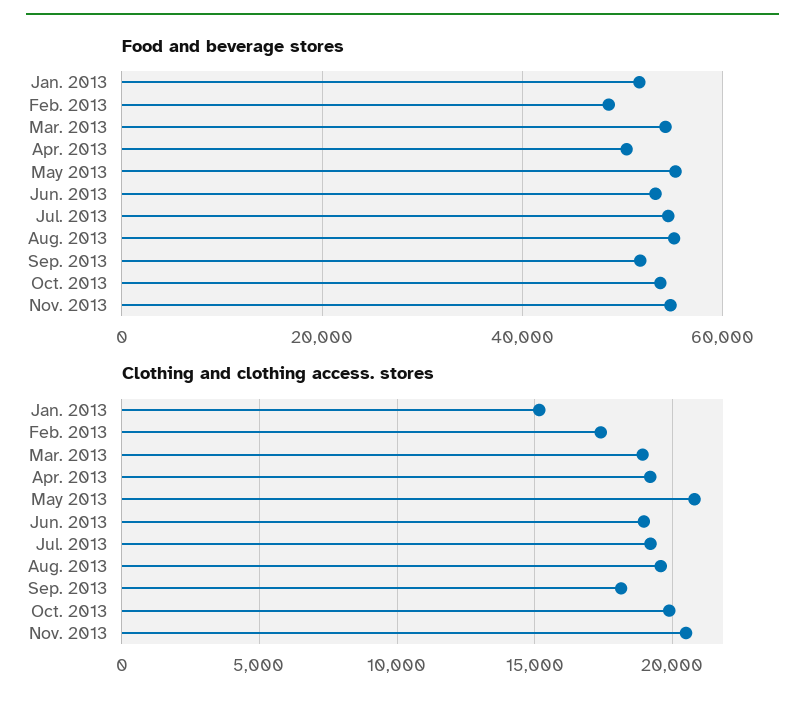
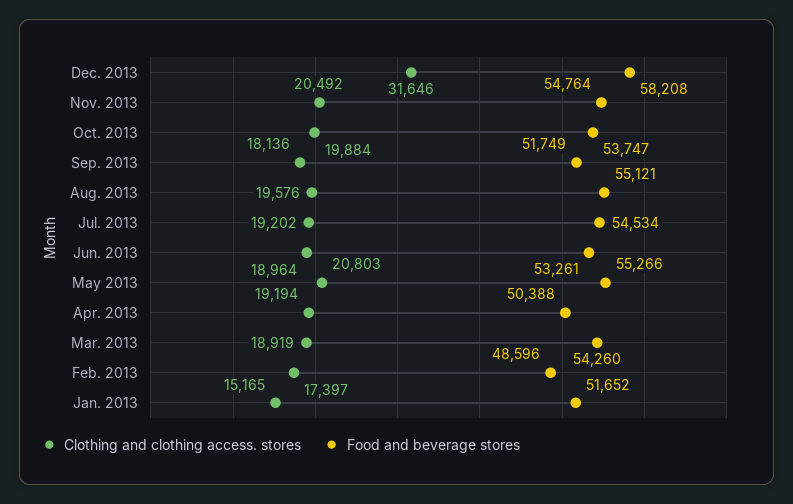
Clothing and clothing access. stores, Dec. 2013: none -> 31646
Food and beverage stores, Dec. 2013: none -> 58208

